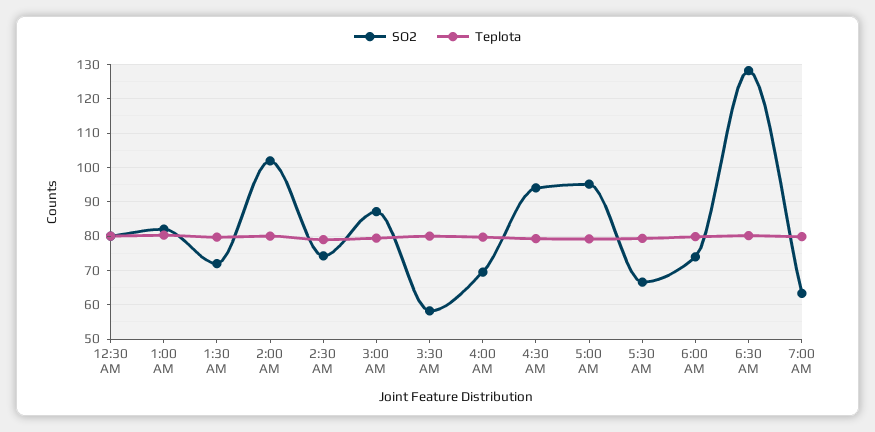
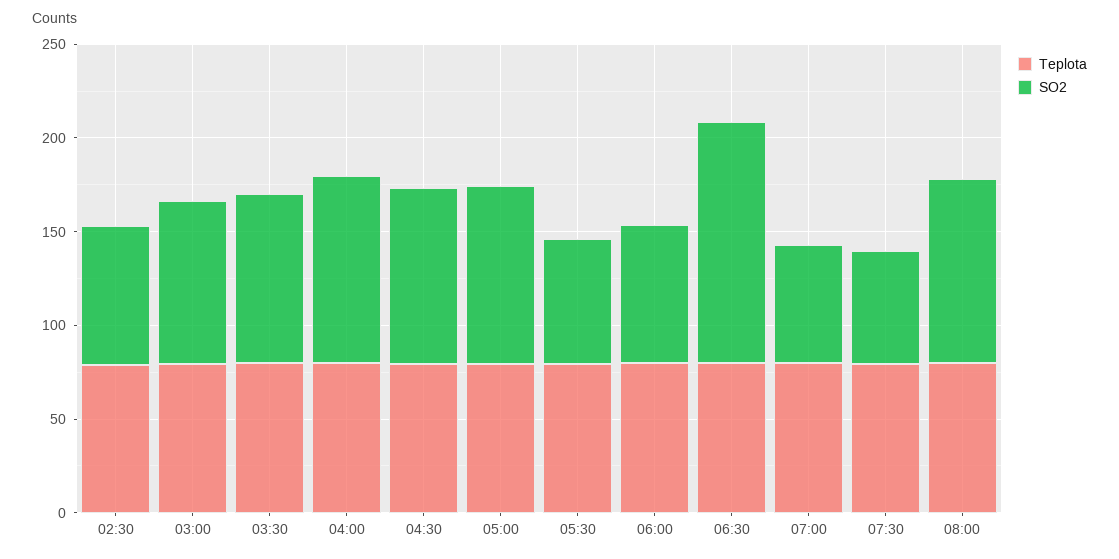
SO2, 12:30 AM: 80 -> none
Teplota, 12:30 AM: 80 -> none
SO2, 1:00 AM: 82 -> none
Teplota, 1:00 AM: 80 -> none
SO2, 1:30 AM: 72 -> none
Teplota, 1:30 AM: 80 -> none
SO2, 2:00 AM: 102 -> none
Teplota, 2:00 AM: 80 -> none
SO2, 3:30 AM: 58 -> 90
SO2, 4:00 AM: 70 -> 100
Teplota, 07:30: none -> 80
SO2, 07:30: none -> 60
Teplota, 08:00: none -> 80
SO2, 08:00: none -> 100

